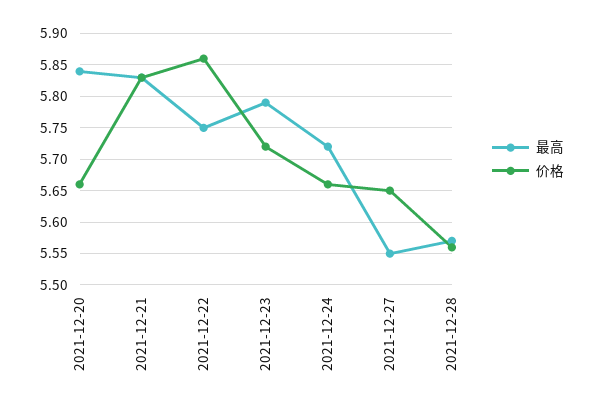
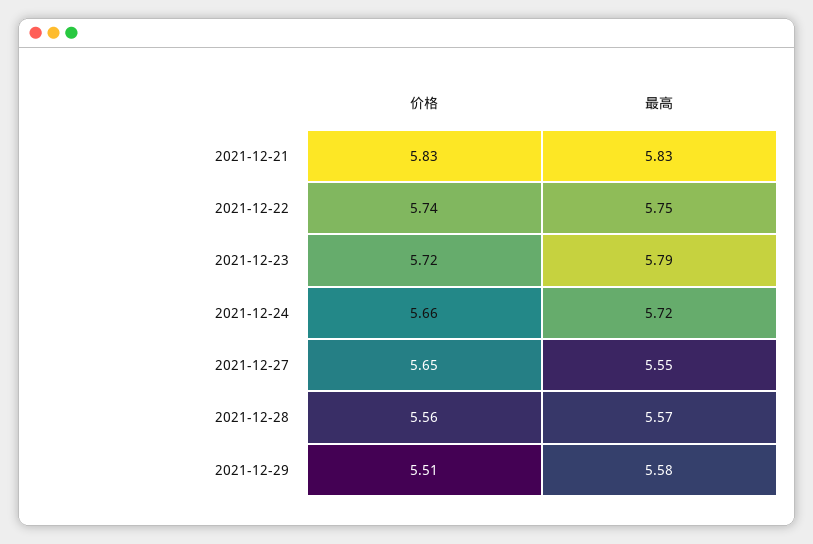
最高, 2021-12-20: 5.84 -> none
价格, 2021-12-20: 5.66 -> none
价格, 2021-12-22: 5.86 -> 5.74
价格, 2021-12-29: none -> 5.51
最高, 2021-12-29: none -> 5.58

